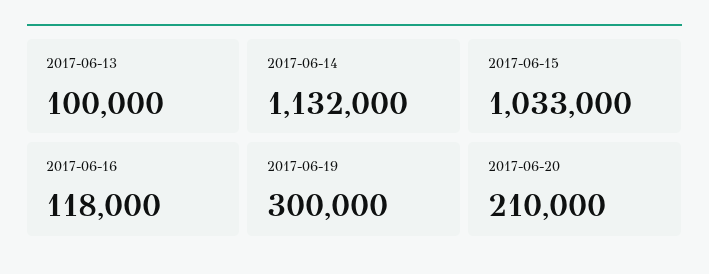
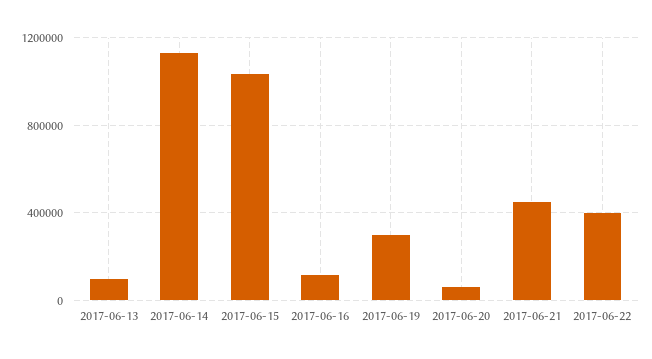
2017-06-20: 210000 -> 50000
2017-06-21: none -> 450000
2017-06-22: none -> 400000

